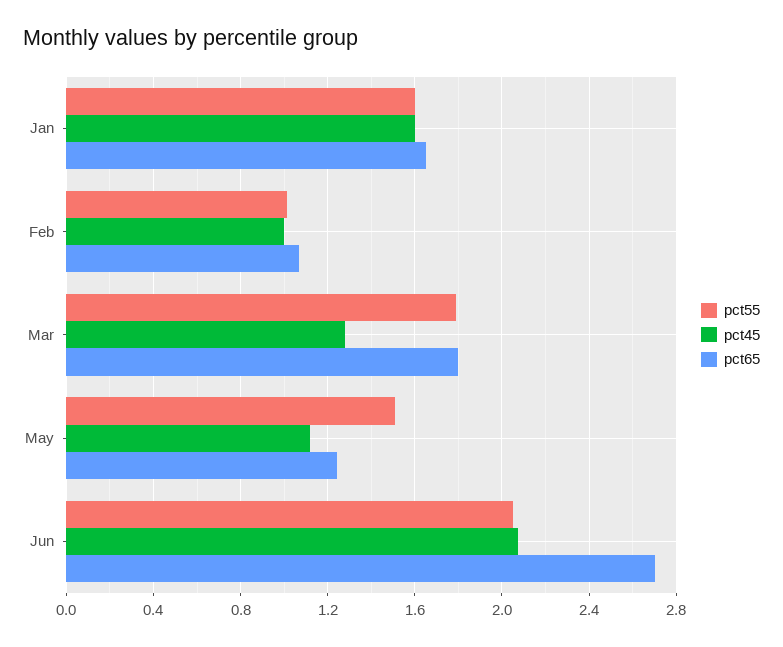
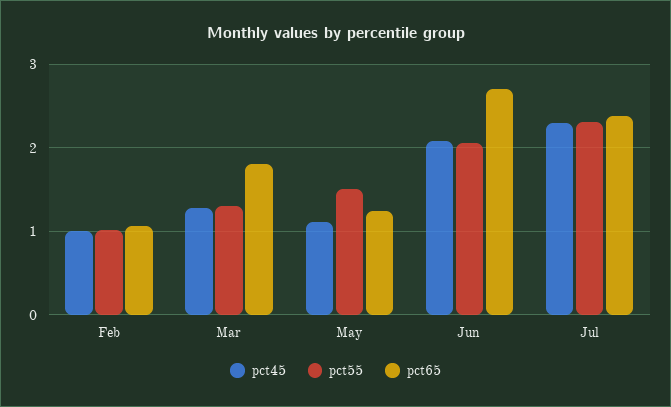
pct55, Jan: 1.6 -> none
pct45, Jan: 1.6 -> none
pct65, Jan: 1.65 -> none
pct55, Mar: 1.8 -> 1.3
pct45, Jul: none -> 2.3
pct55, Jul: none -> 2.3
pct65, Jul: none -> 2.4

